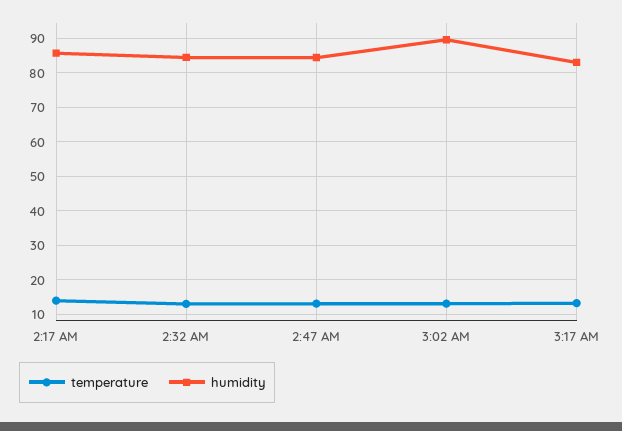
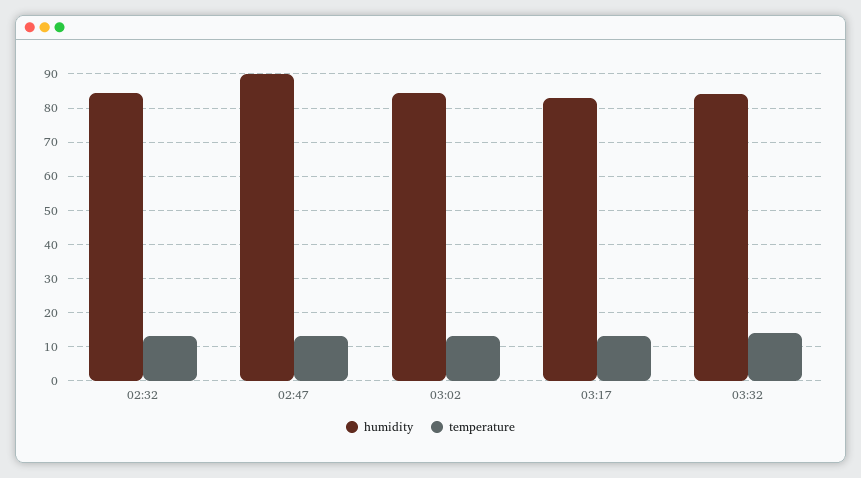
temperature, 2:17 AM: 14 -> none
humidity, 2:17 AM: 86 -> none
humidity, 2:47 AM: 84 -> 90
humidity, 3:02 AM: 90 -> 84
humidity, 03:32: none -> 84
temperature, 03:32: none -> 14

